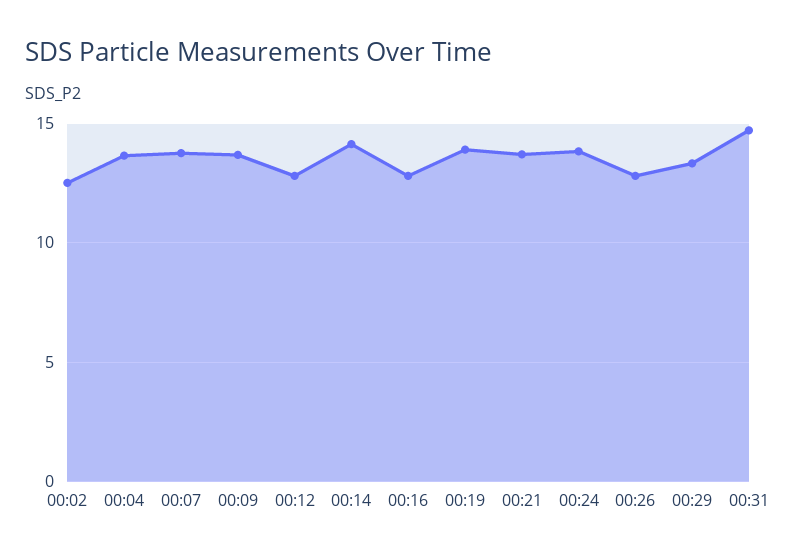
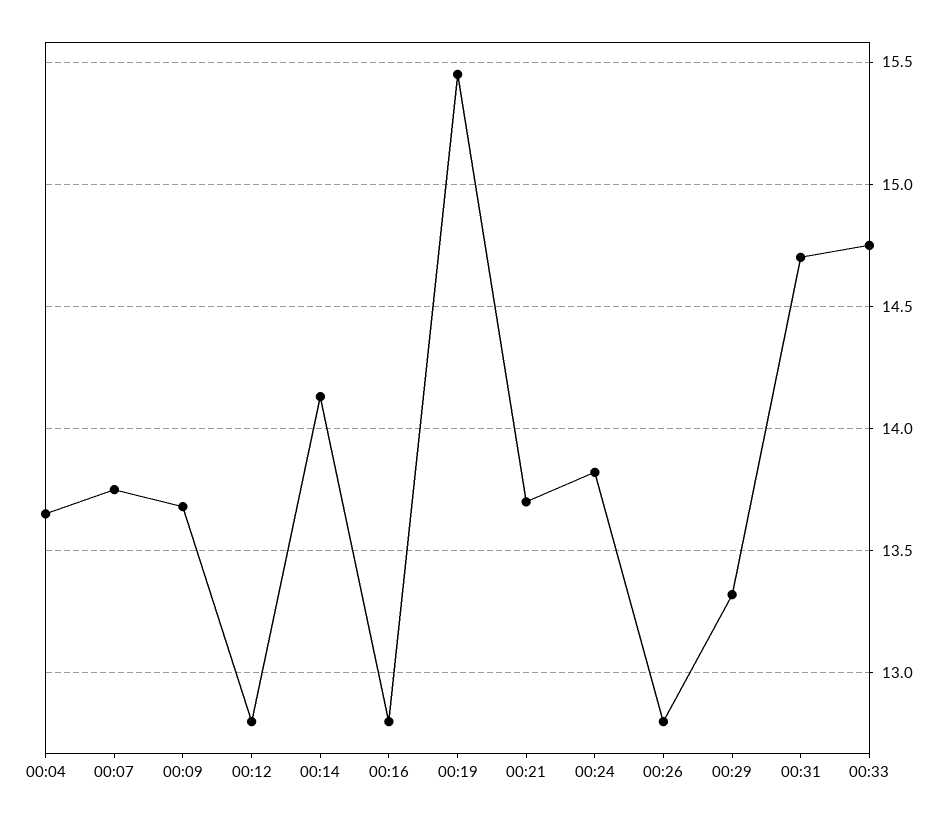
00:02: 12.5 -> none
00:19: 14 -> 15.45
00:33: none -> 14.75

